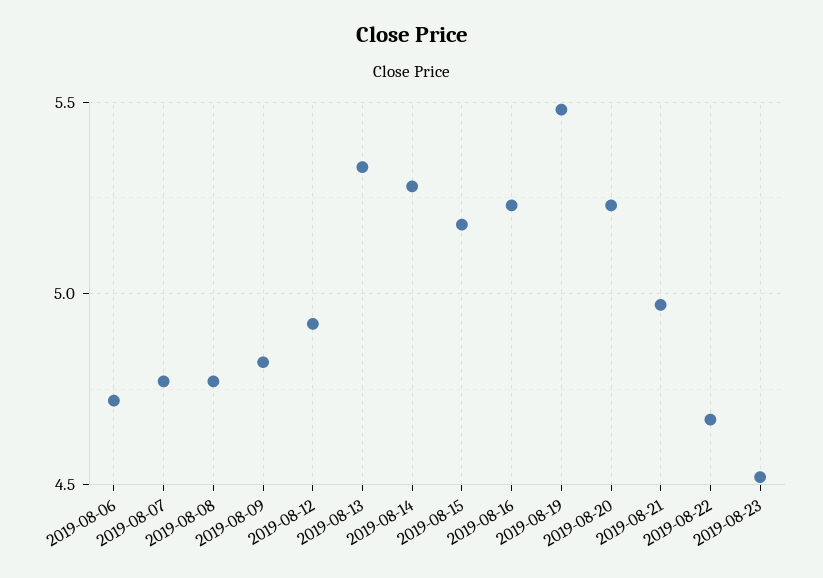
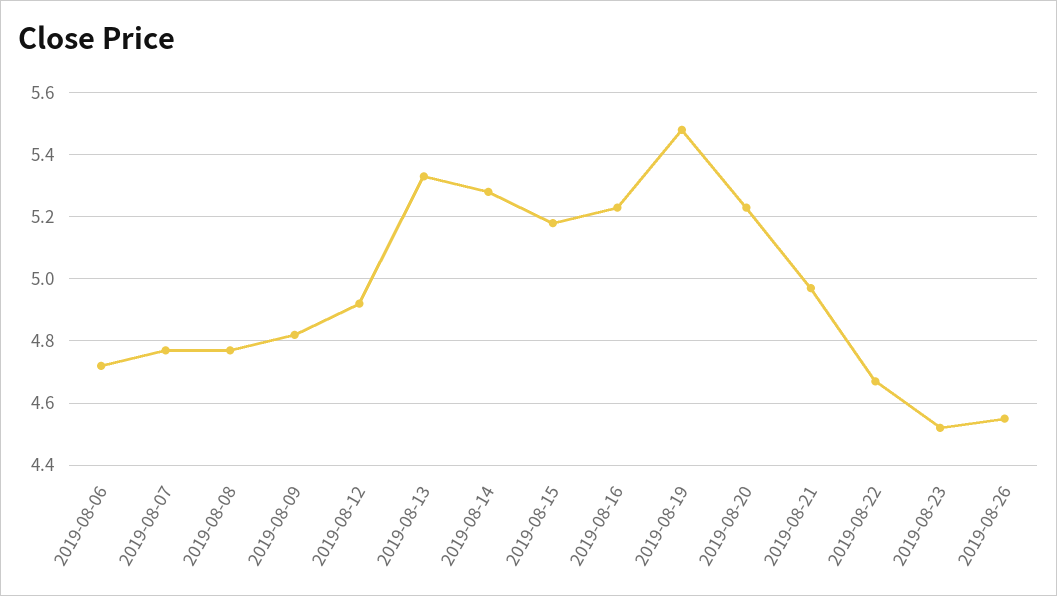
2019-08-26: none -> 4.55

